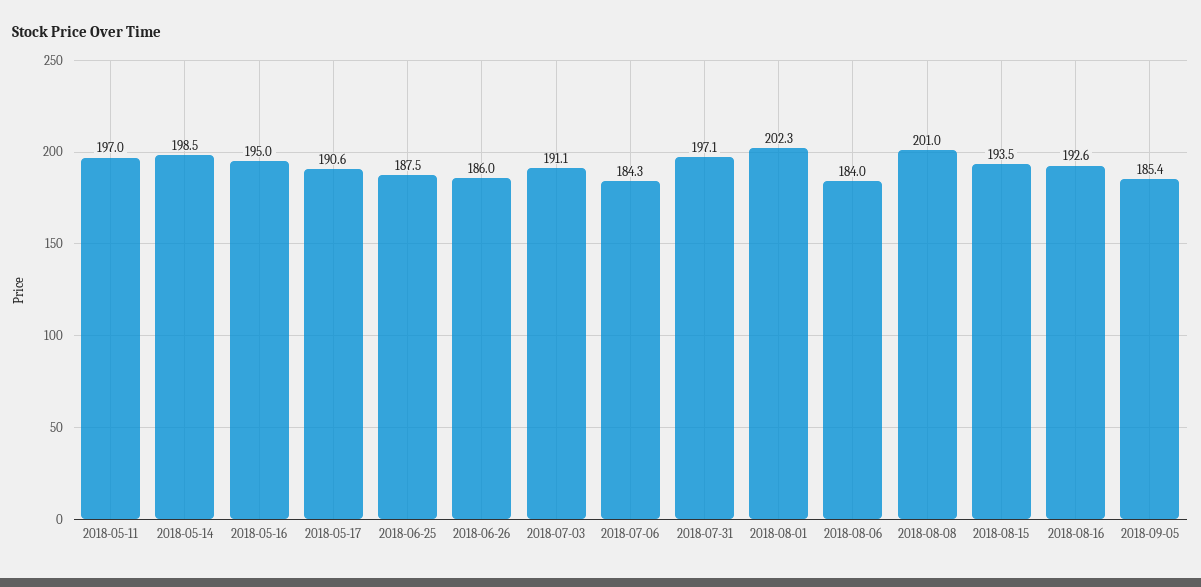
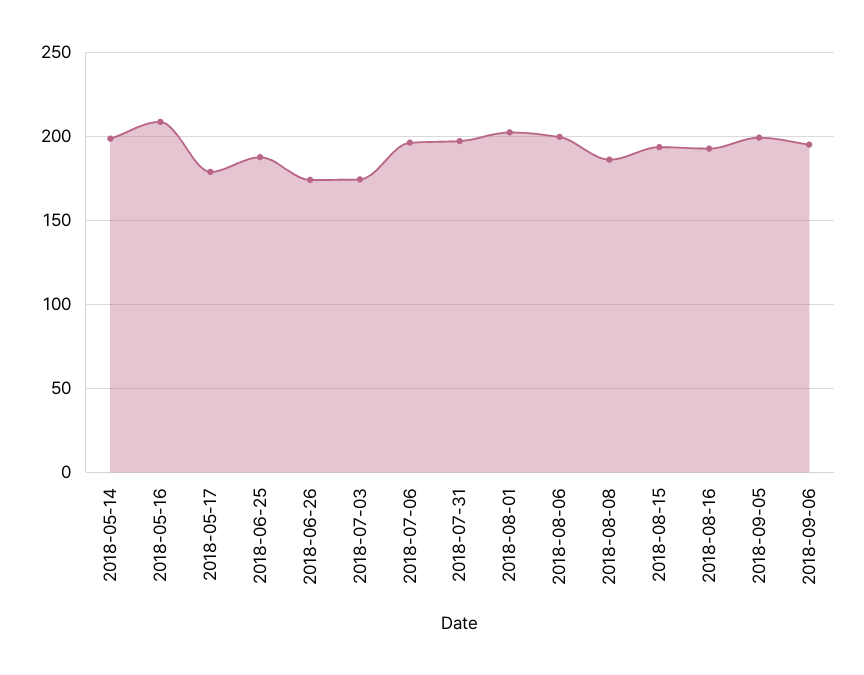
2018-05-11: 197 -> none
2018-05-16: 195 -> 210
2018-05-17: 190.6 -> 180
2018-06-26: 186 -> 175
2018-07-03: 191.1 -> 175
2018-07-06: 184.3 -> 195
2018-08-06: 184 -> 200
2018-08-08: 201 -> 185
2018-09-05: 185.4 -> 200
2018-09-06: none -> 195

